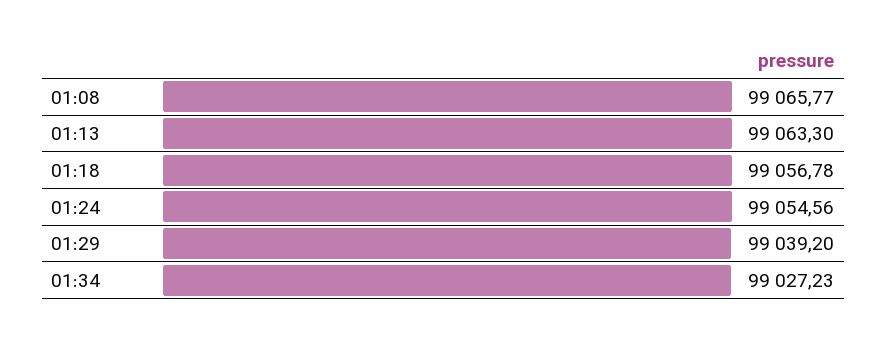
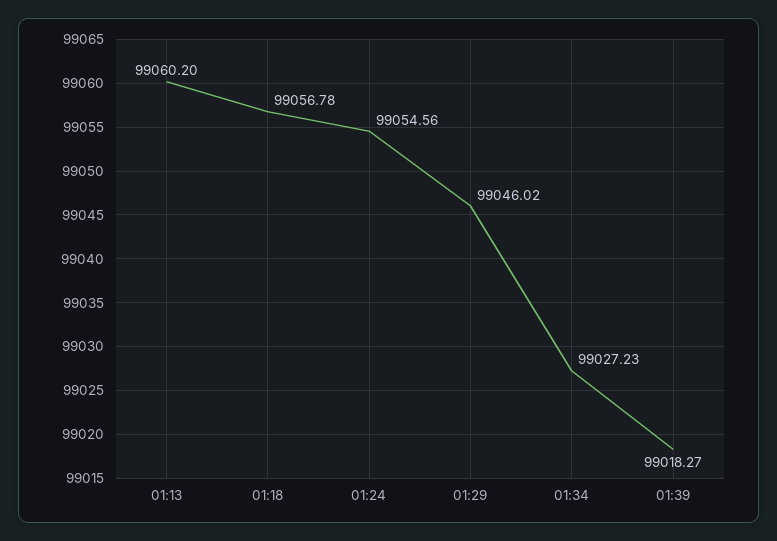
01:08: 99065.77 -> none
01:13: 99063.3 -> 99060.2
01:29: 99039.2 -> 99046.02
01:39: none -> 99018.27

